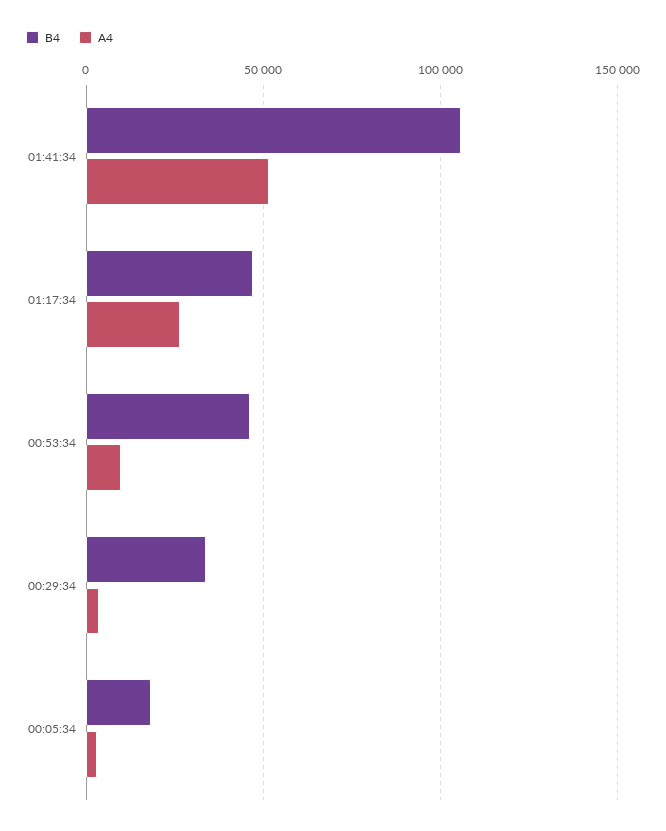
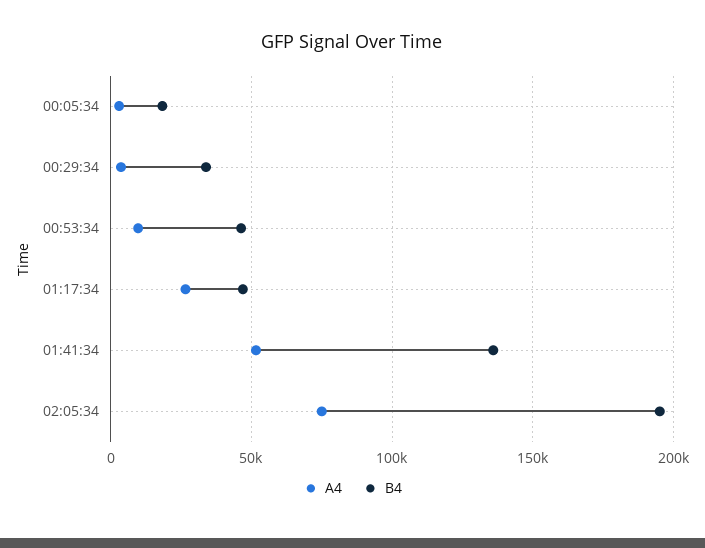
B4, 01:41:34: 105000 -> 135000
A4, 02:05:34: none -> 75000
B4, 02:05:34: none -> 195000

